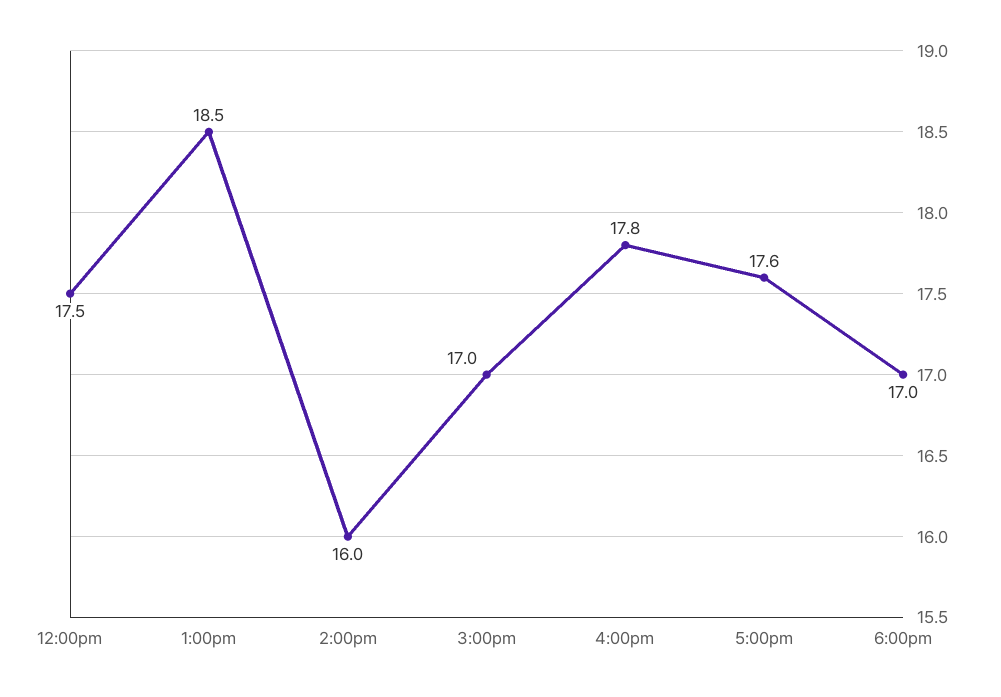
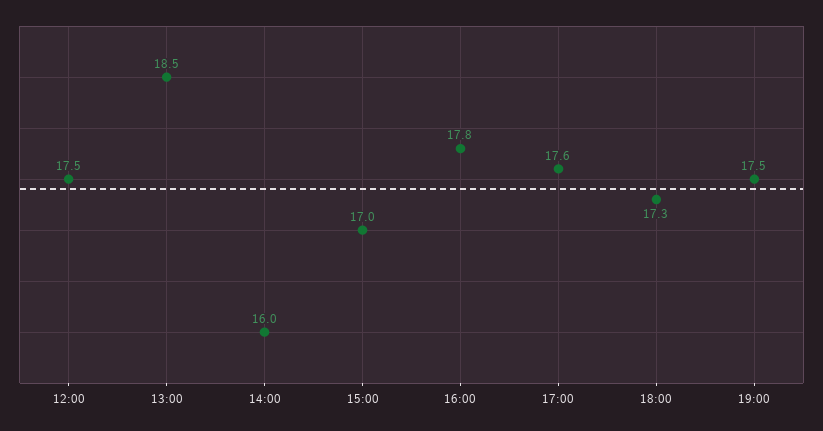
6:00pm: 17 -> 17.3
19:00: none -> 17.5

